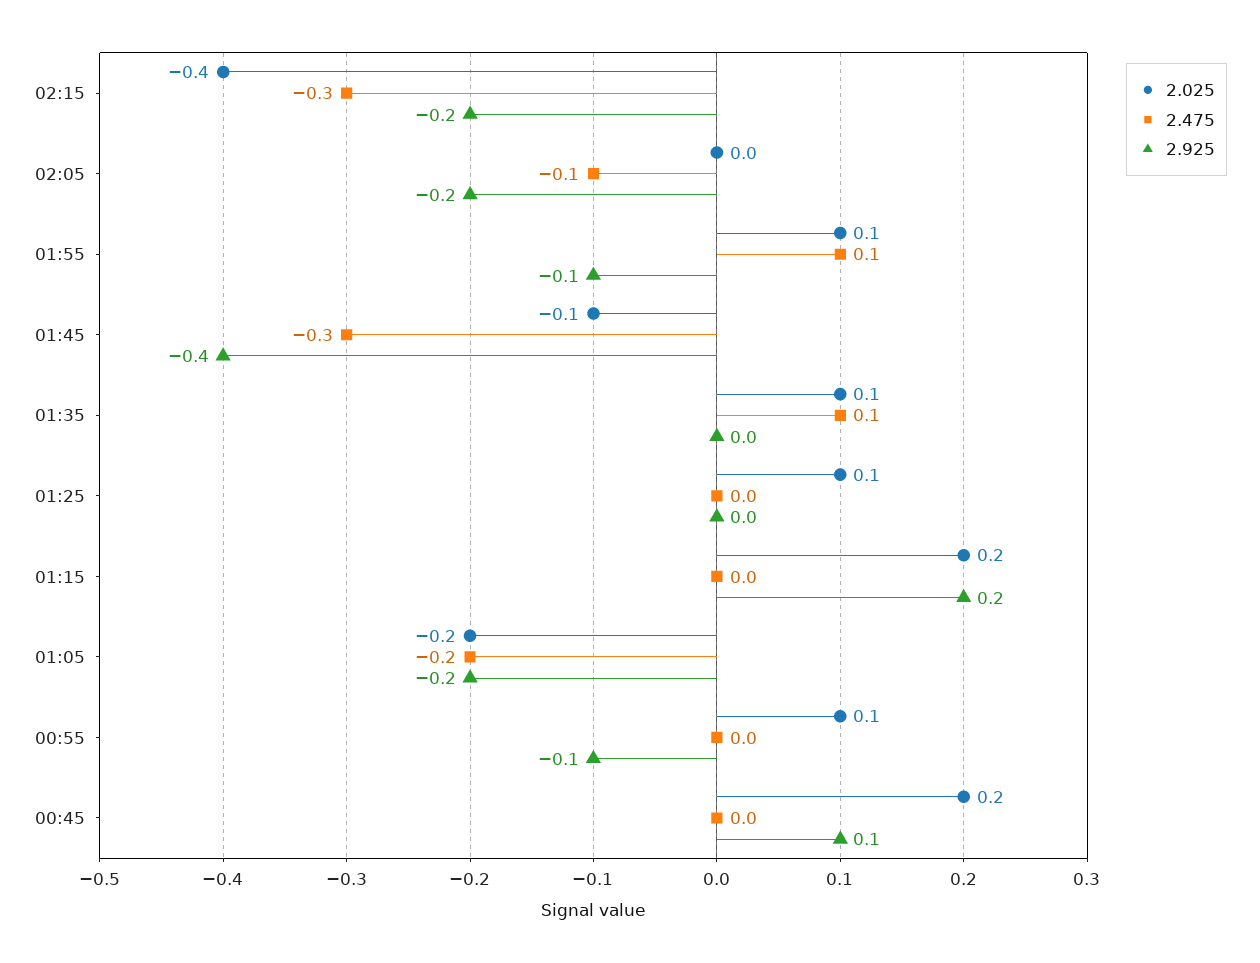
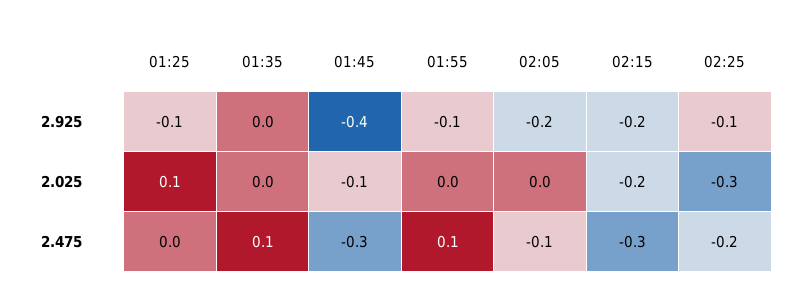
2.025, 02:15: -0.4 -> -0.2
2.025, 01:55: 0.1 -> 0
2.025, 01:35: 0.1 -> 0
2.925, 01:25: 0 -> -0.1
2.025, 01:15: 0.2 -> none
2.475, 01:15: 0 -> none
2.925, 01:15: 0.2 -> none
2.025, 01:05: -0.2 -> none
2.475, 01:05: -0.2 -> none
2.925, 01:05: -0.2 -> none
2.025, 00:55: 0.1 -> none
2.475, 00:55: 0 -> none
2.925, 00:55: -0.1 -> none
2.025, 00:45: 0.2 -> none
2.475, 00:45: 0 -> none
2.925, 00:45: 0.1 -> none
2.925, 02:25: none -> -0.1
2.025, 02:25: none -> -0.3
2.475, 02:25: none -> -0.2

